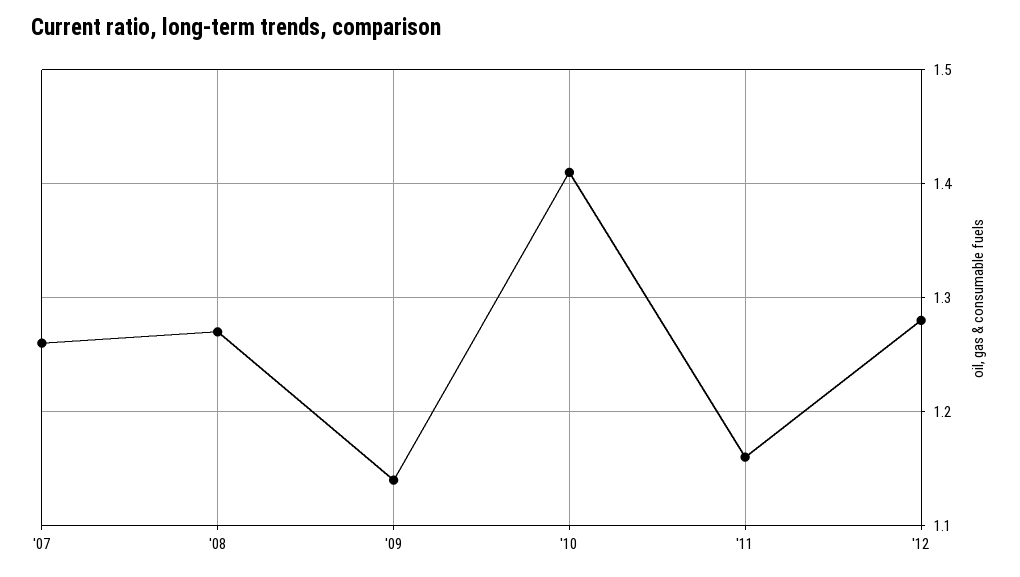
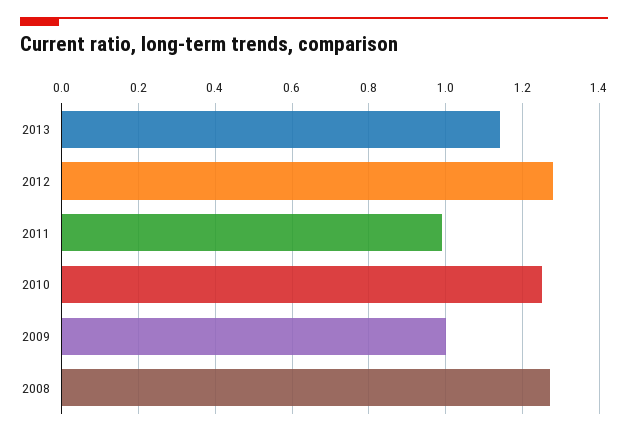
'07: 1.26 -> none
'09: 1.14 -> 1
'10: 1.41 -> 1.25
'11: 1.16 -> 1
2013: none -> 1.15

